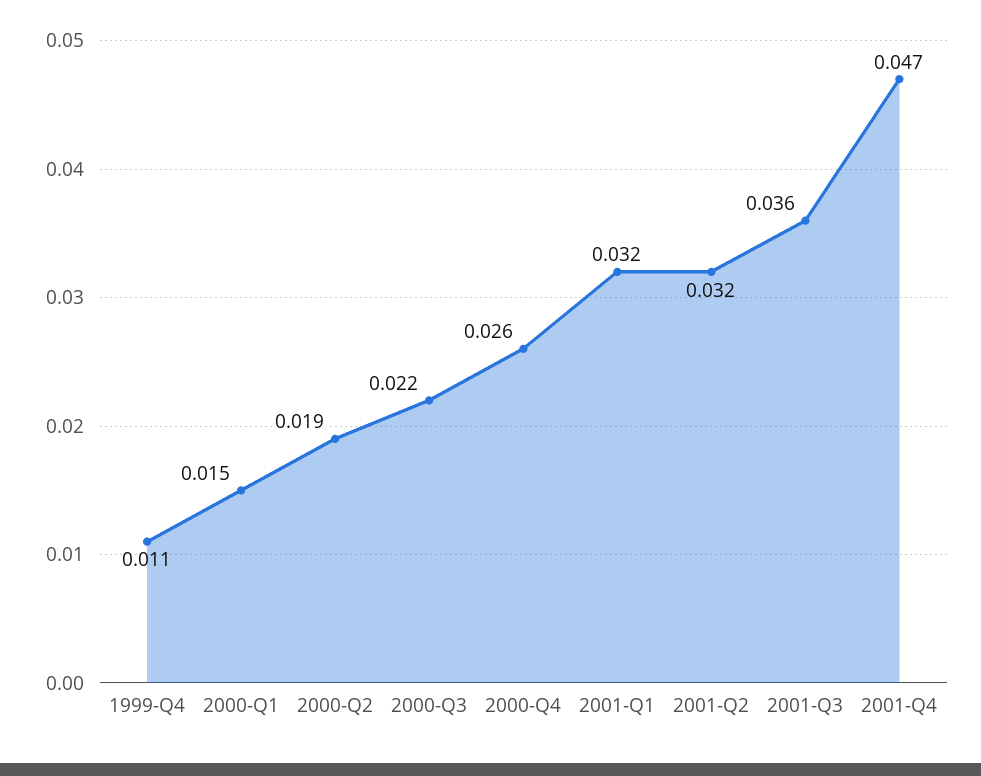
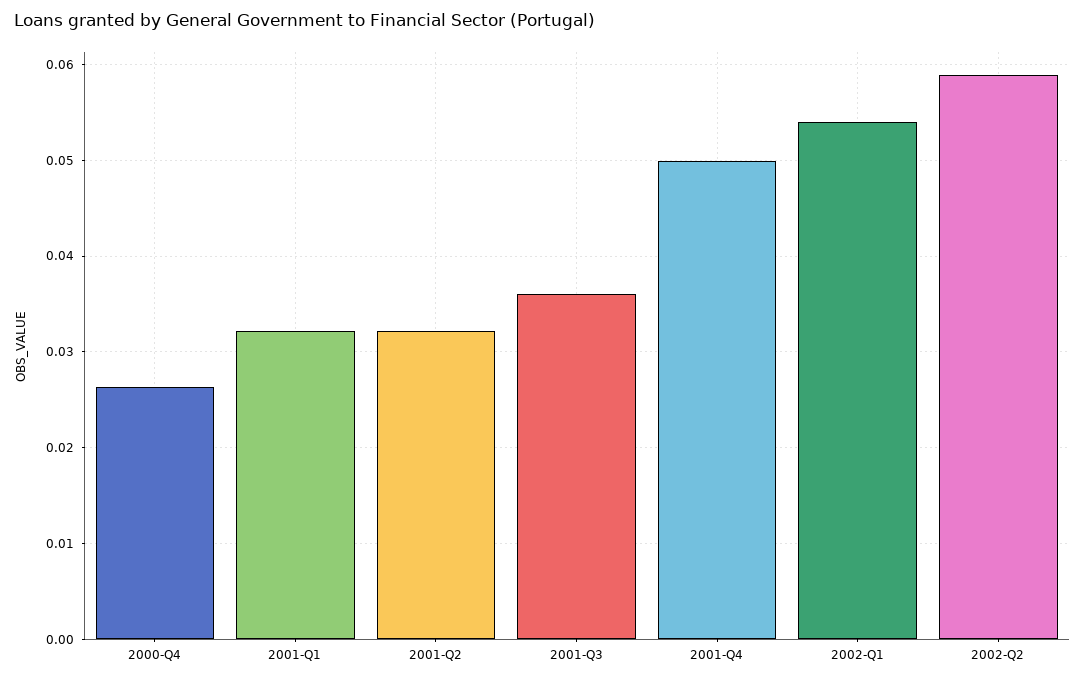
1999-Q4: 0.011 -> none
2000-Q1: 0.015 -> none
2000-Q2: 0.019 -> none
2000-Q3: 0.022 -> none
2001-Q4: 0.047 -> 0.05
2002-Q1: none -> 0.054
2002-Q2: none -> 0.059

